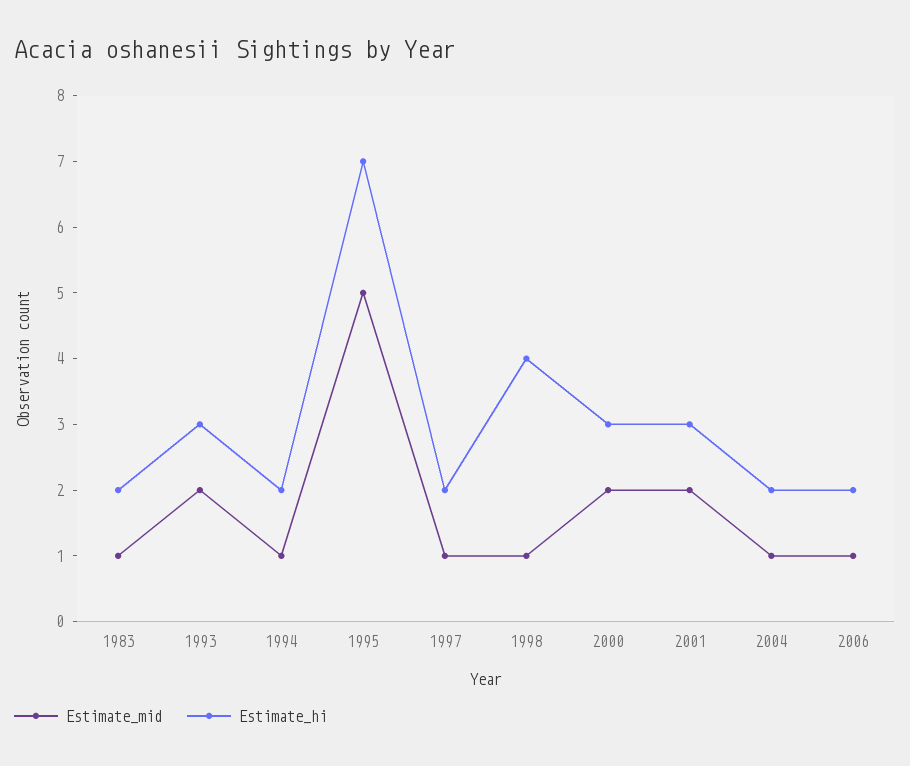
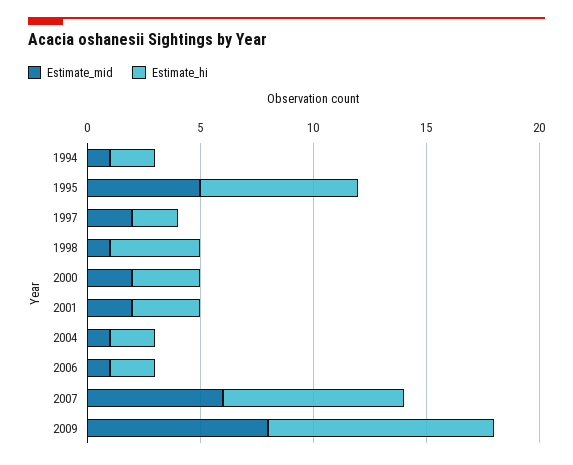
Estimate_mid, 1983: 1 -> none
Estimate_hi, 1983: 2 -> none
Estimate_mid, 1993: 2 -> none
Estimate_hi, 1993: 3 -> none
Estimate_mid, 1997: 1 -> 2
Estimate_mid, 2007: none -> 6
Estimate_hi, 2007: none -> 8
Estimate_mid, 2009: none -> 8
Estimate_hi, 2009: none -> 10

